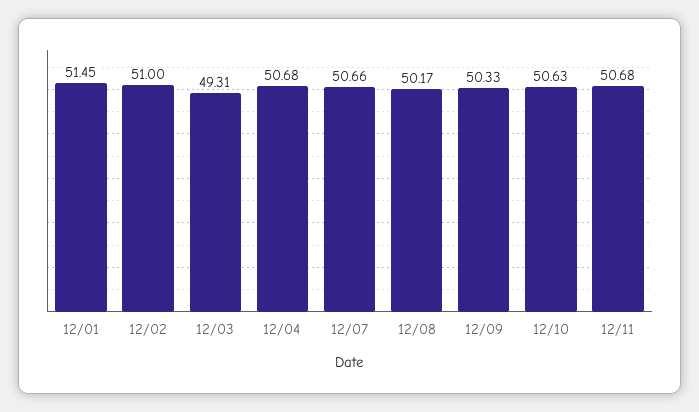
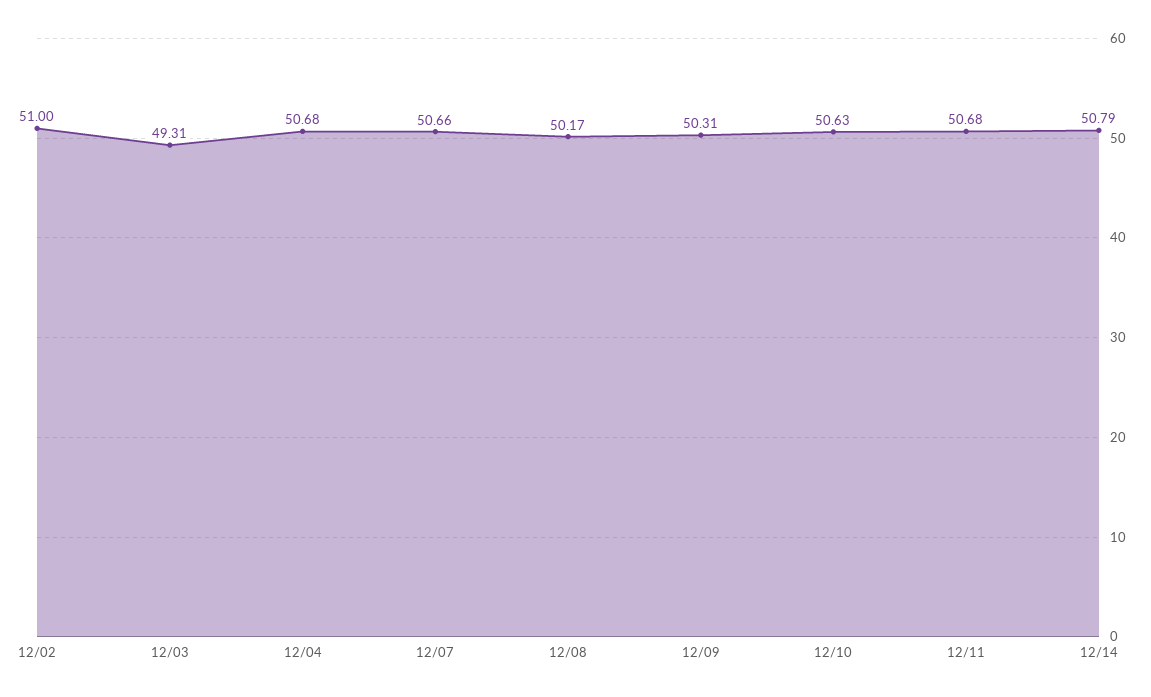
12/01: 51.45 -> none
12/09: 50.33 -> 50.31
12/14: none -> 50.79

